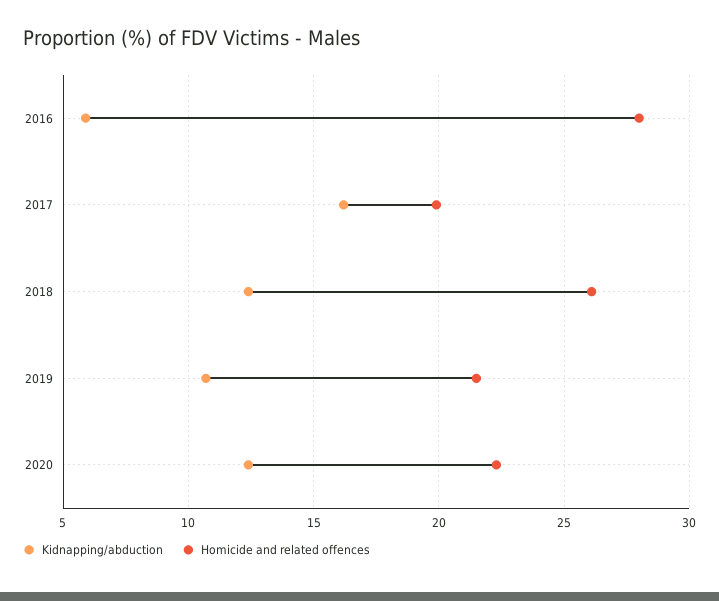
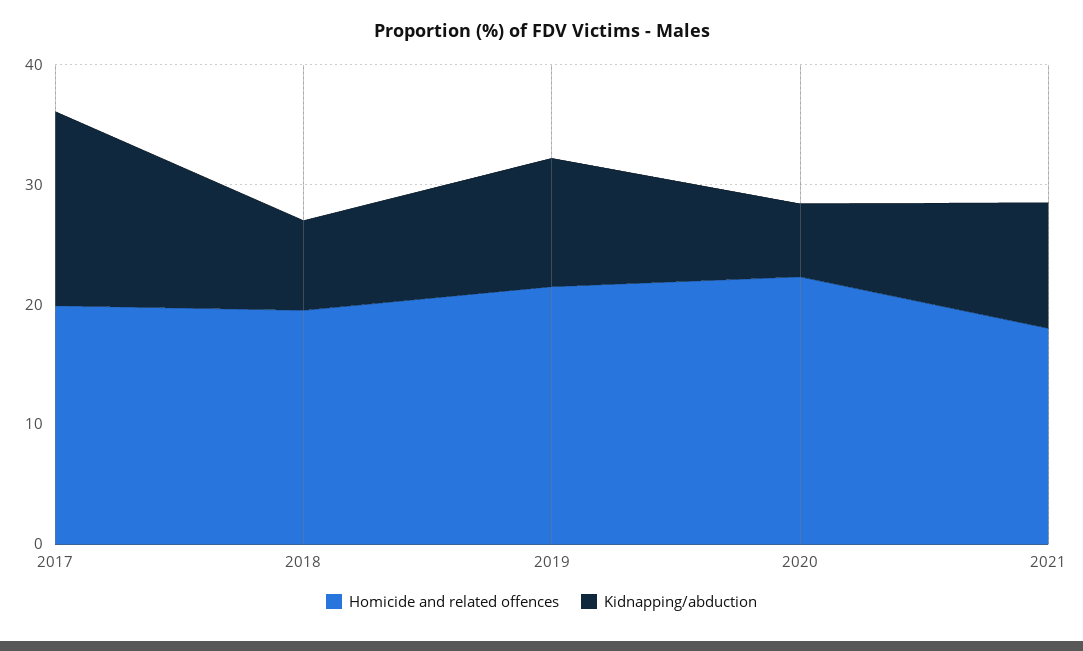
Kidnapping/abduction, 2016: 6 -> none
Homicide and related offences, 2016: 28 -> none
Kidnapping/abduction, 2018: 12.5 -> 8
Homicide and related offences, 2018: 26 -> 20
Kidnapping/abduction, 2020: 12.5 -> 6
Homicide and related offences, 2021: none -> 18
Kidnapping/abduction, 2021: none -> 10

